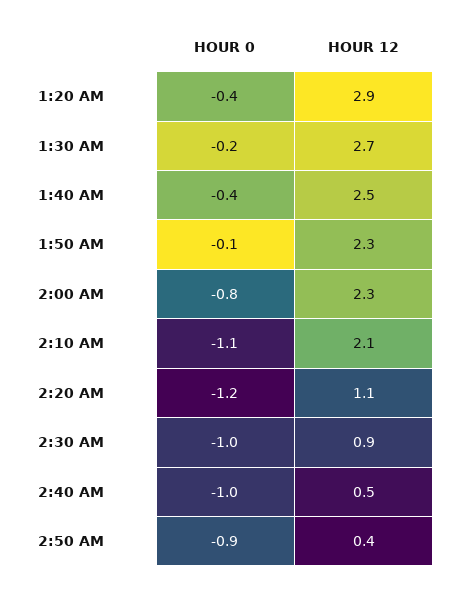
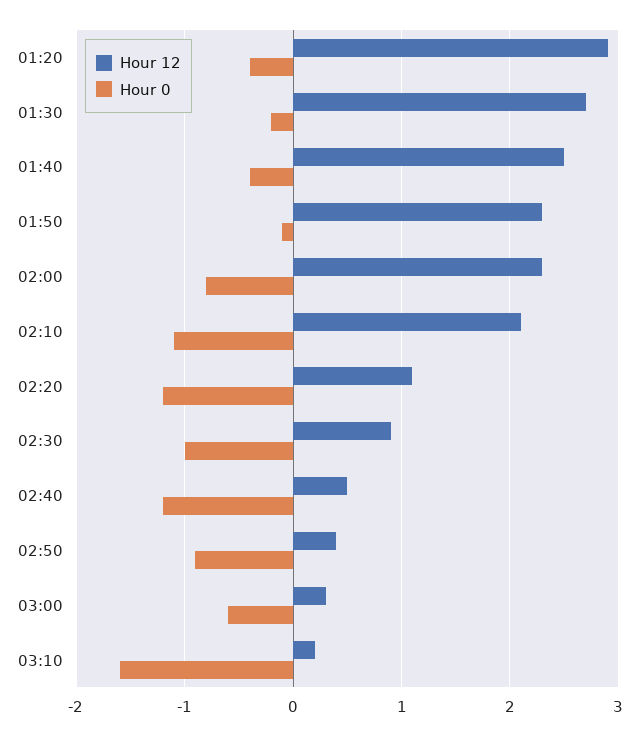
HOUR 0, 2:40 AM: -1 -> -1.2
HOUR 12, 03:00: none -> 0.3
HOUR 0, 03:00: none -> -0.6
HOUR 12, 03:10: none -> 0.2
HOUR 0, 03:10: none -> -1.6

